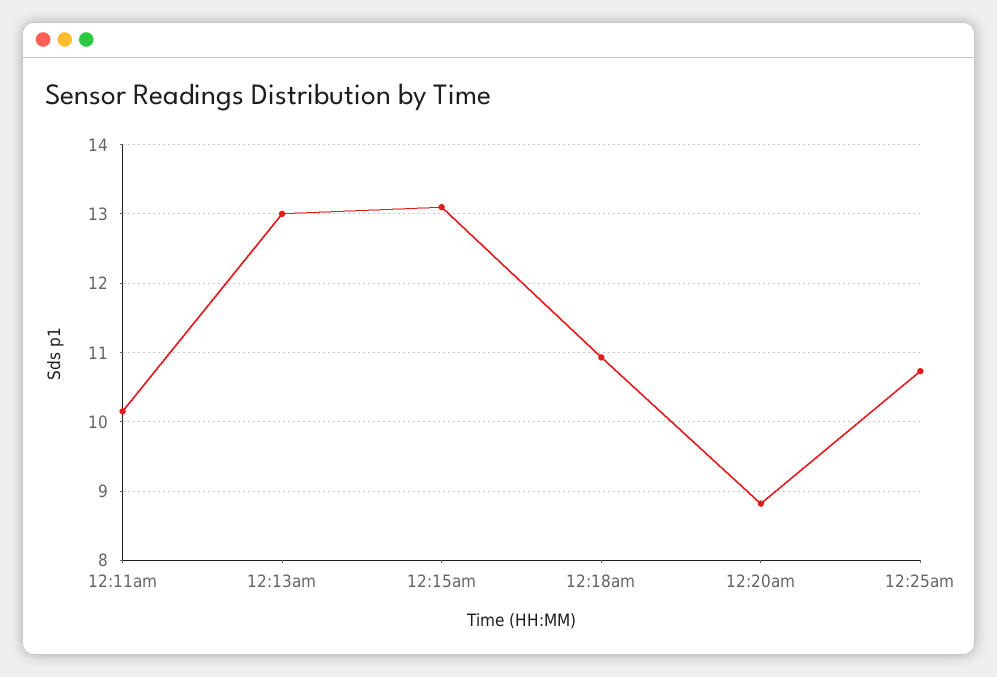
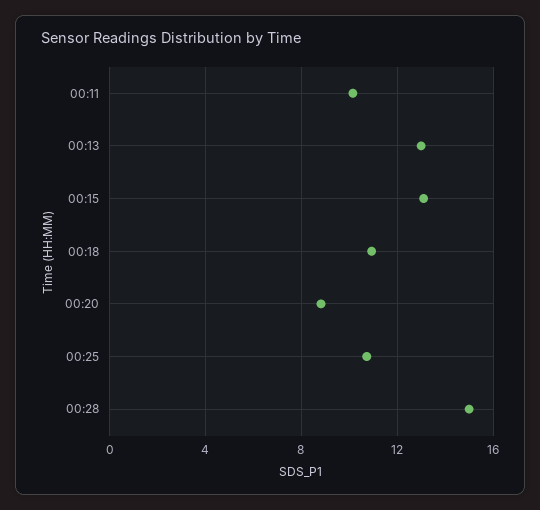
00:28: none -> 15

